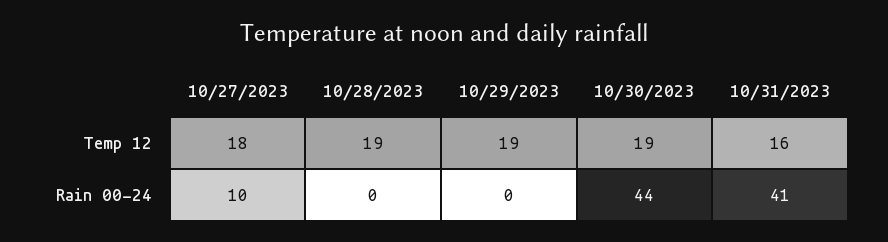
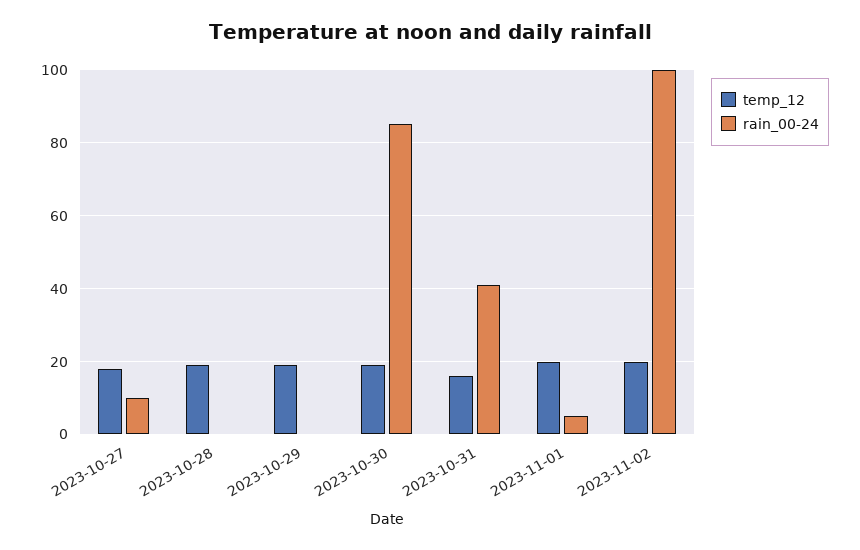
Rain 00-24, 10/30/2023: 44 -> 85
Temp 12, 2023-11-01: none -> 20
Rain 00-24, 2023-11-01: none -> 5
Temp 12, 2023-11-02: none -> 20
Rain 00-24, 2023-11-02: none -> 100

